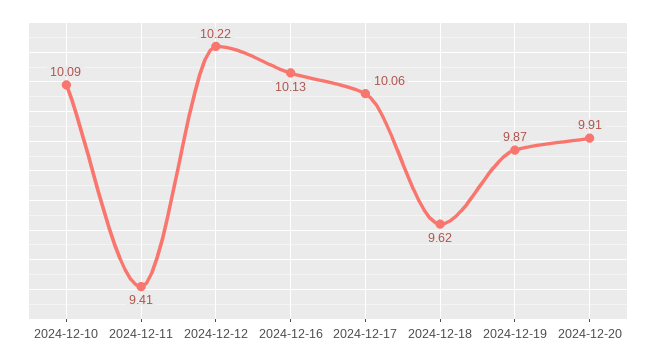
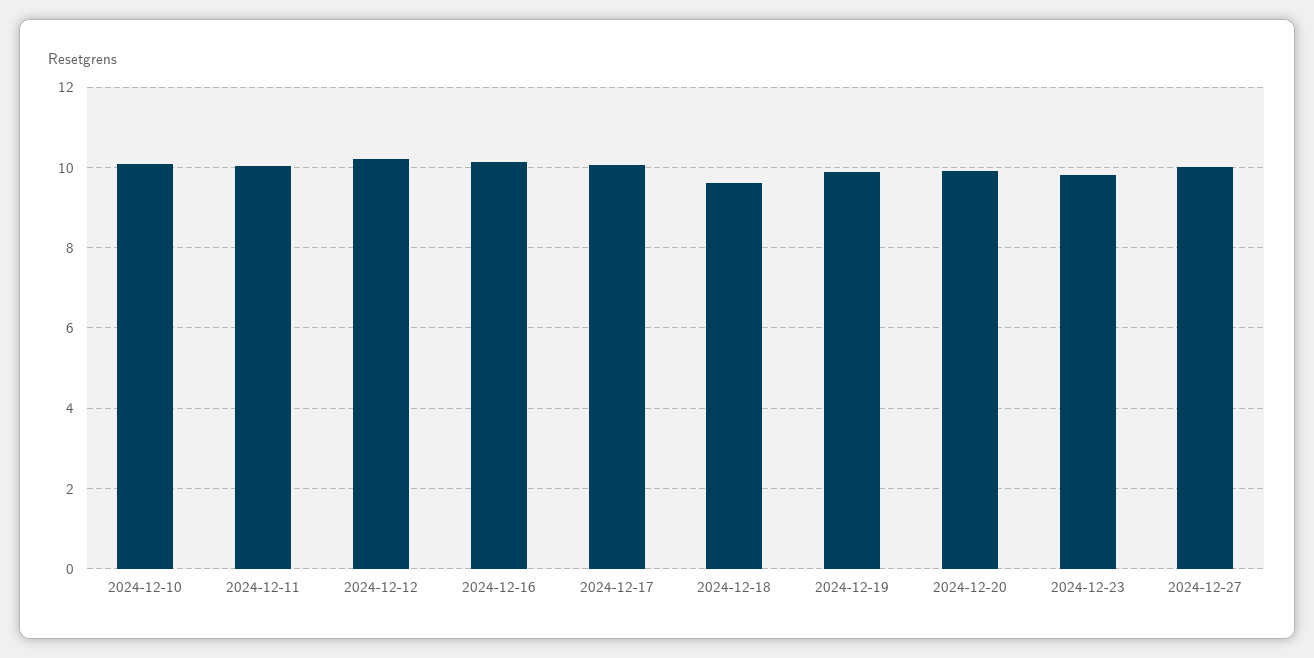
2024-12-11: 9.41 -> 10
2024-12-23: none -> 9.8
2024-12-27: none -> 10

